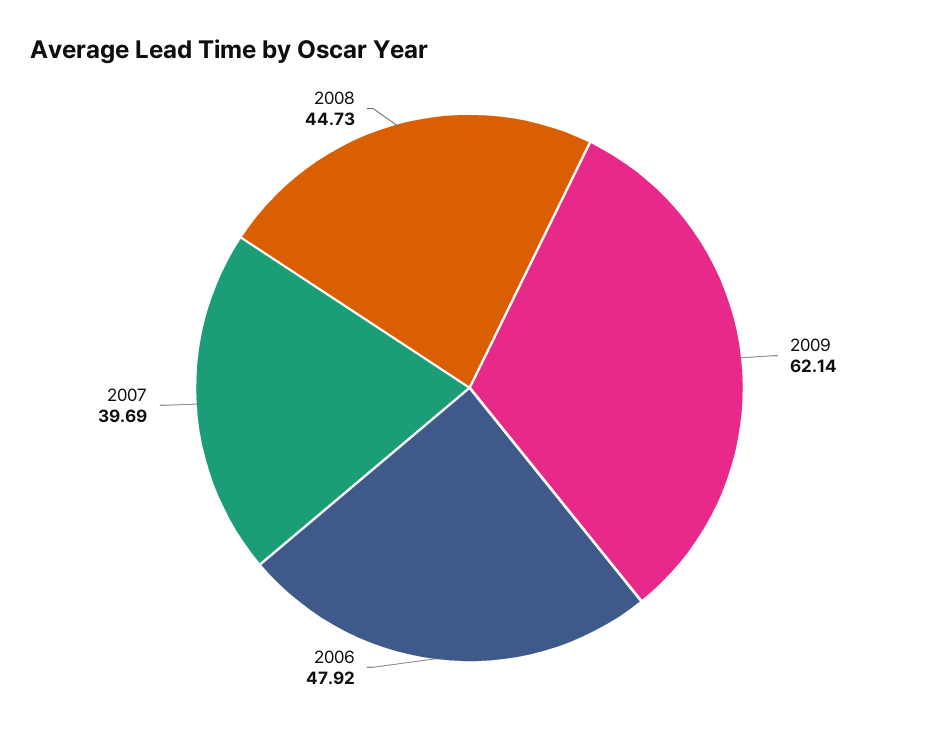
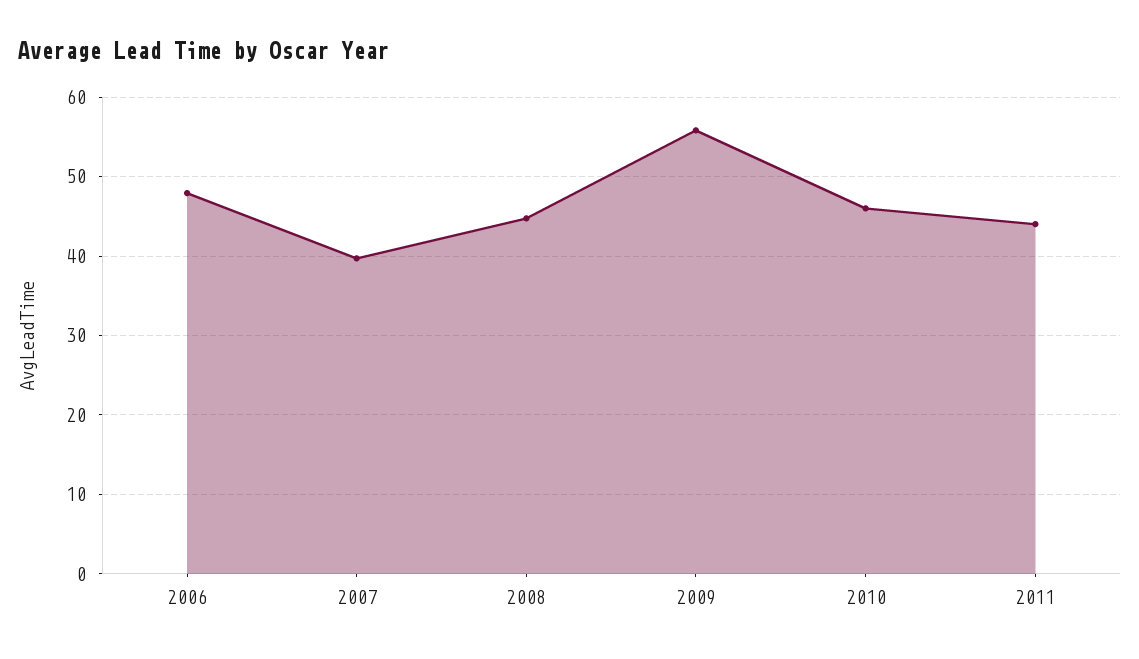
2009: 62.14 -> 56
2010: none -> 46
2011: none -> 44

